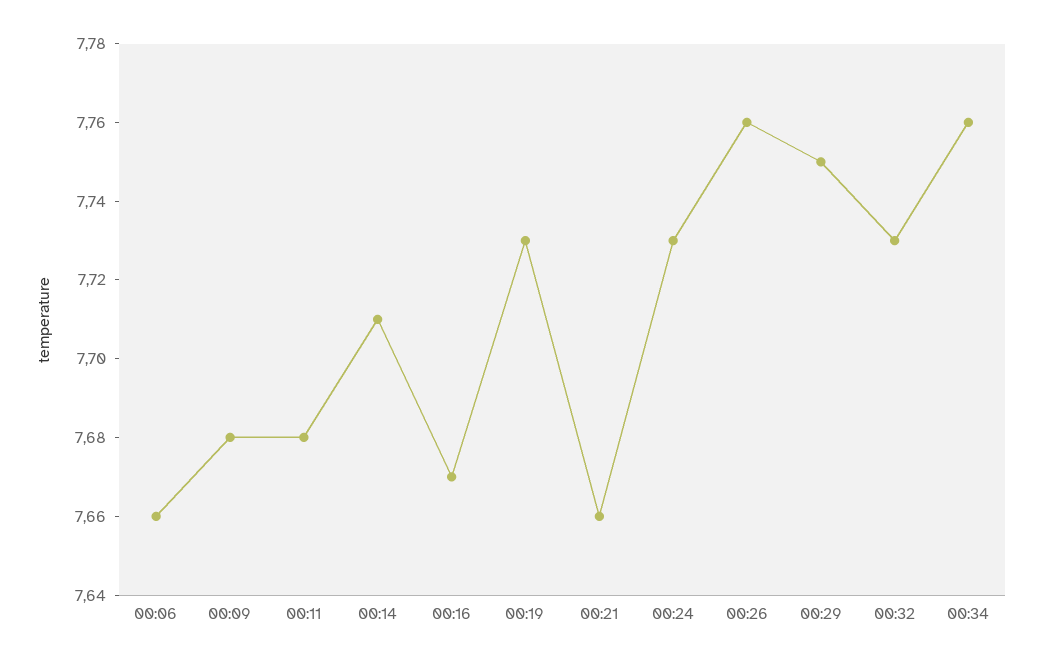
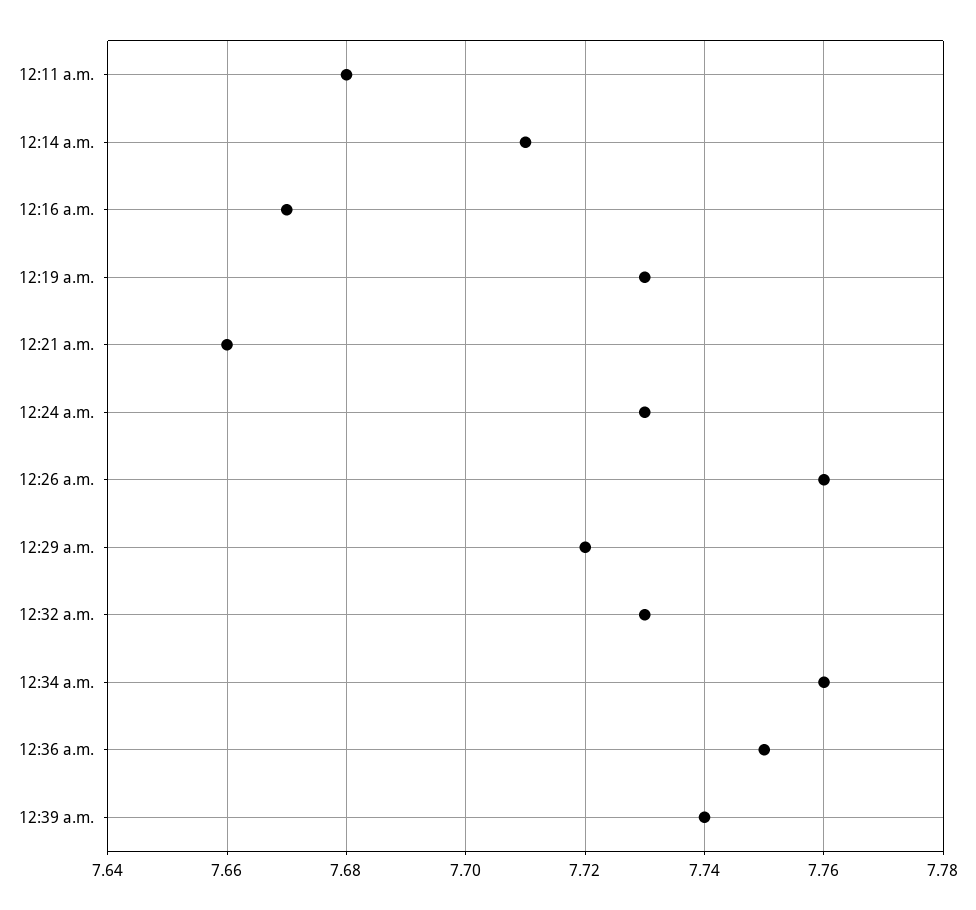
00:06: 7.66 -> none
00:09: 7.68 -> none
00:29: 7.75 -> 7.72
12:36 a.m.: none -> 7.75
12:39 a.m.: none -> 7.74

